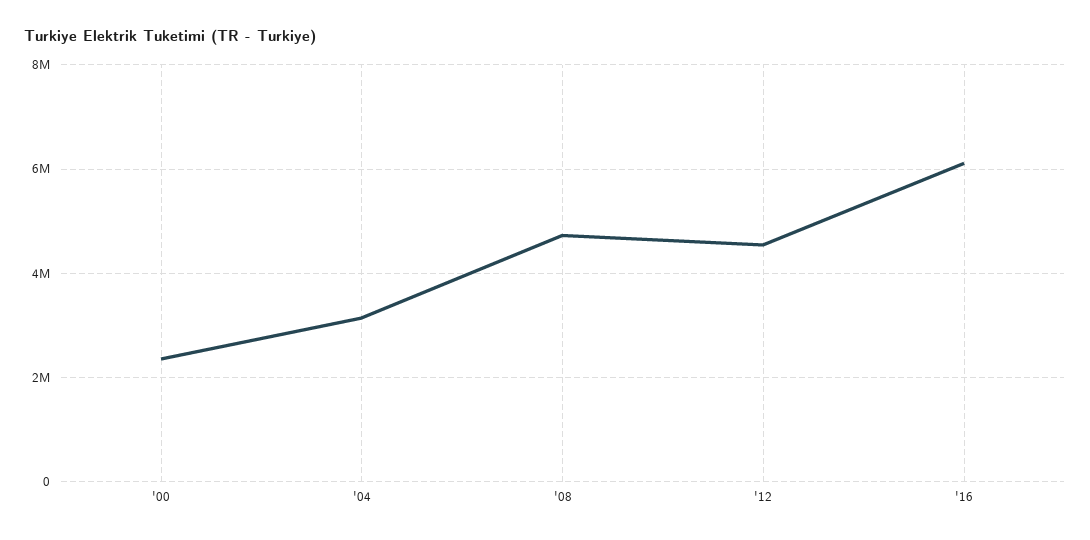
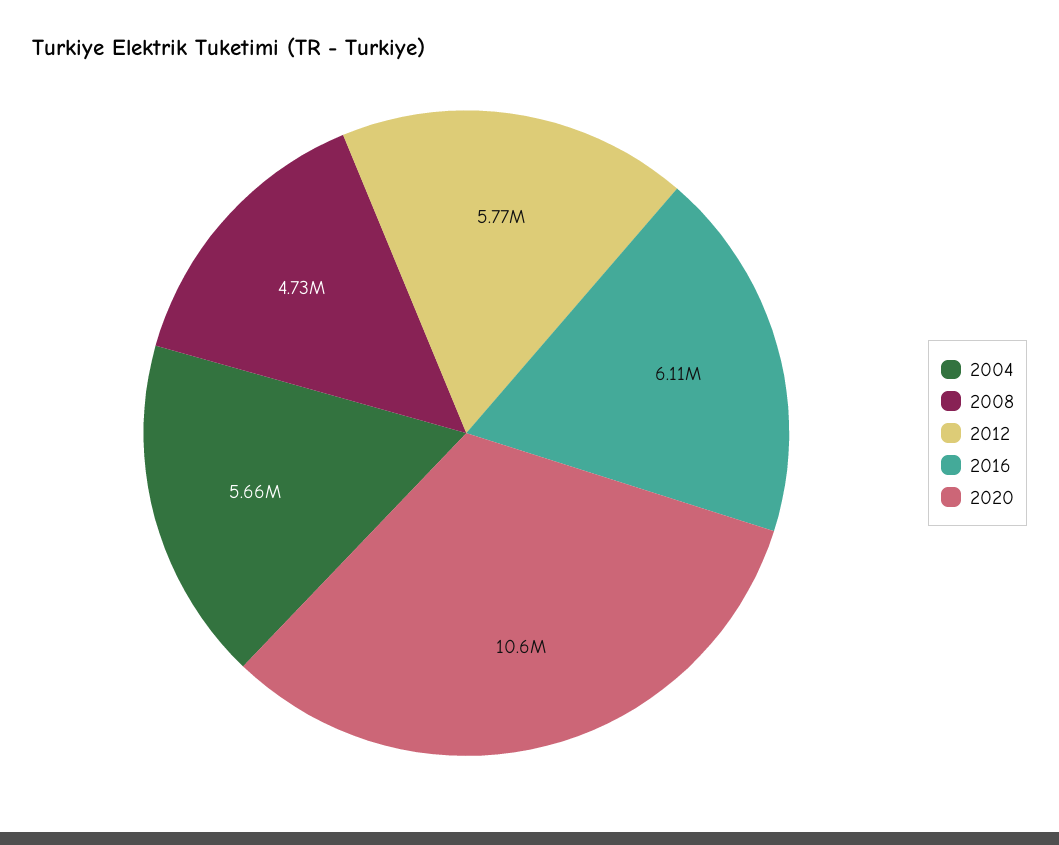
'00: 2400000 -> none
'04: 3200000 -> 5660000
'12: 4600000 -> 5770000
2020: none -> 10600000

